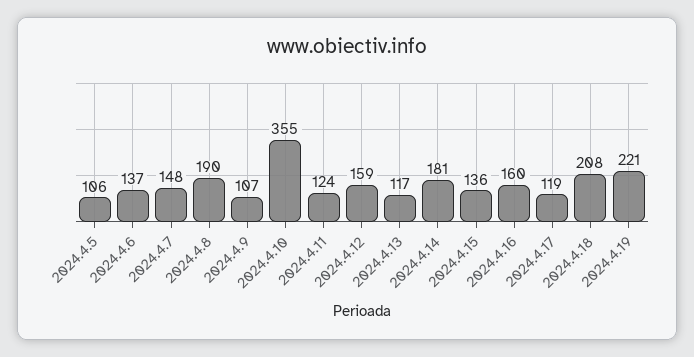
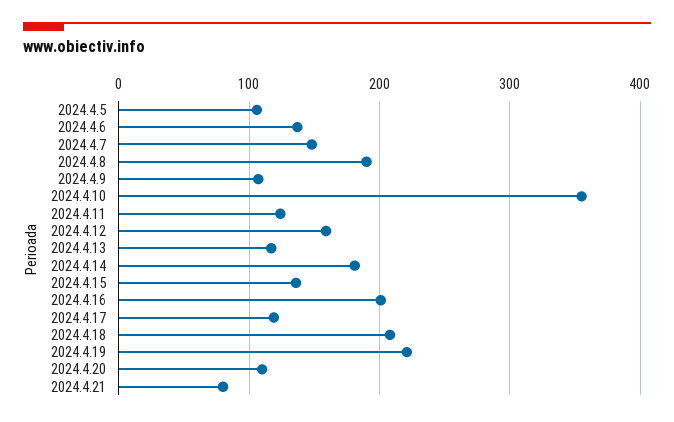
2024.4.16: 160 -> 200
2024.4.20: none -> 110
2024.4.21: none -> 80

